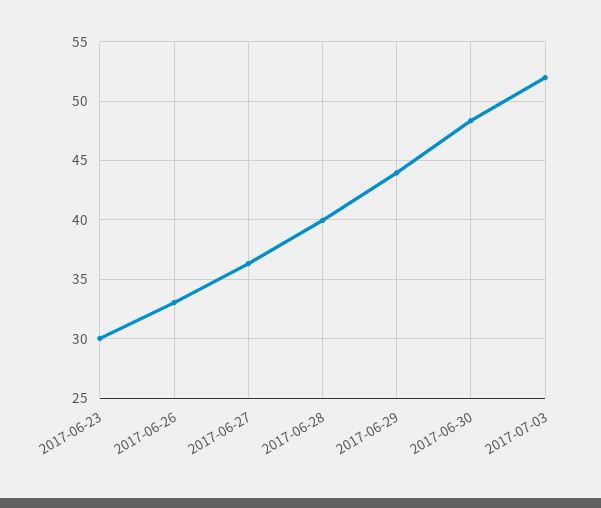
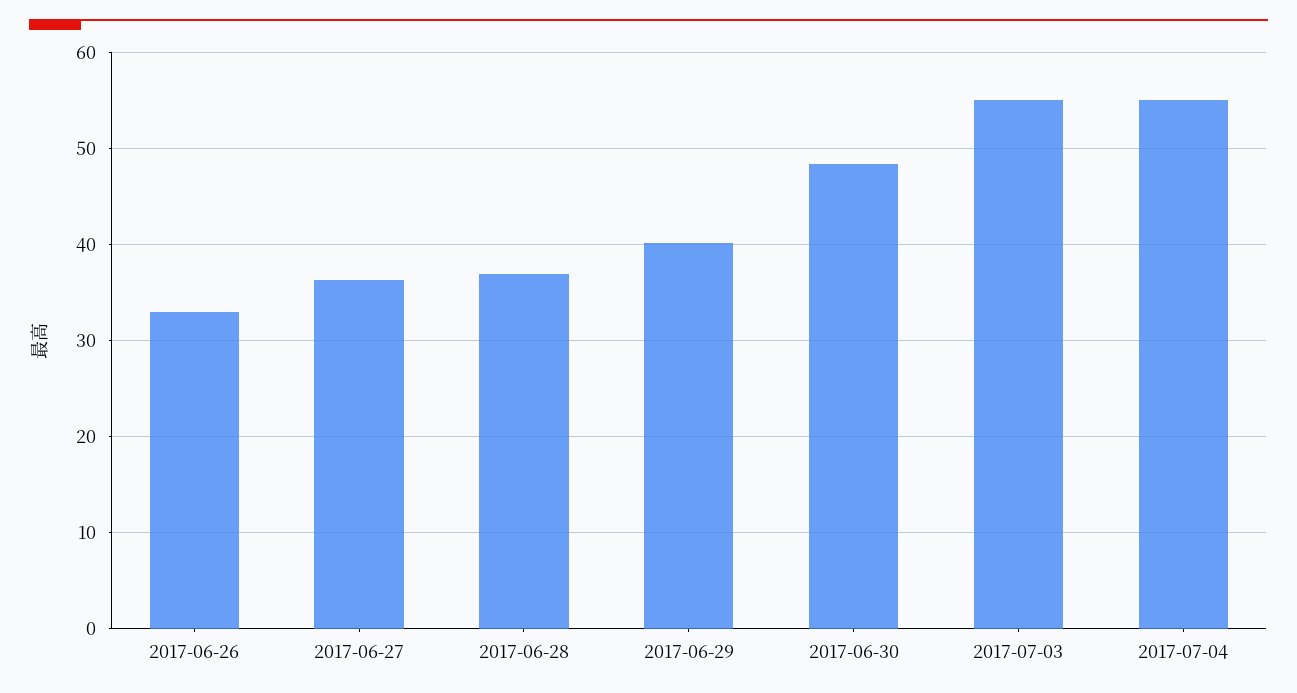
2017-06-23: 30 -> none
2017-06-28: 40 -> 37
2017-06-29: 44 -> 40
2017-07-03: 52 -> 55
2017-07-04: none -> 55

